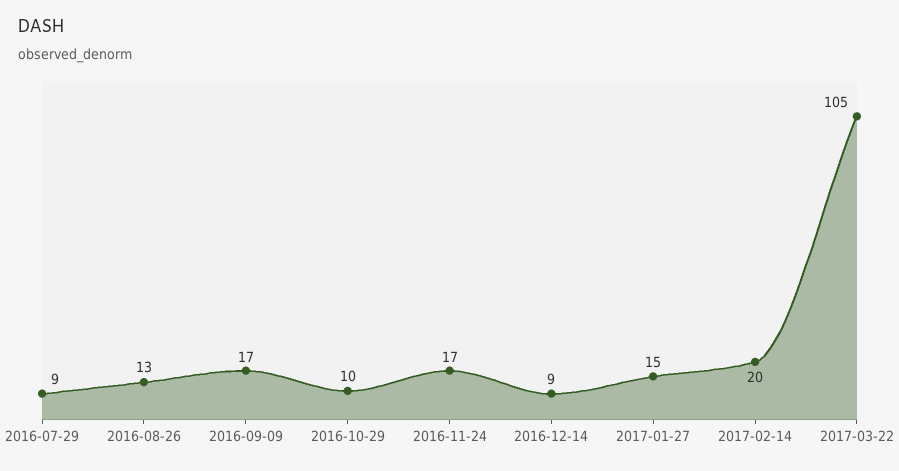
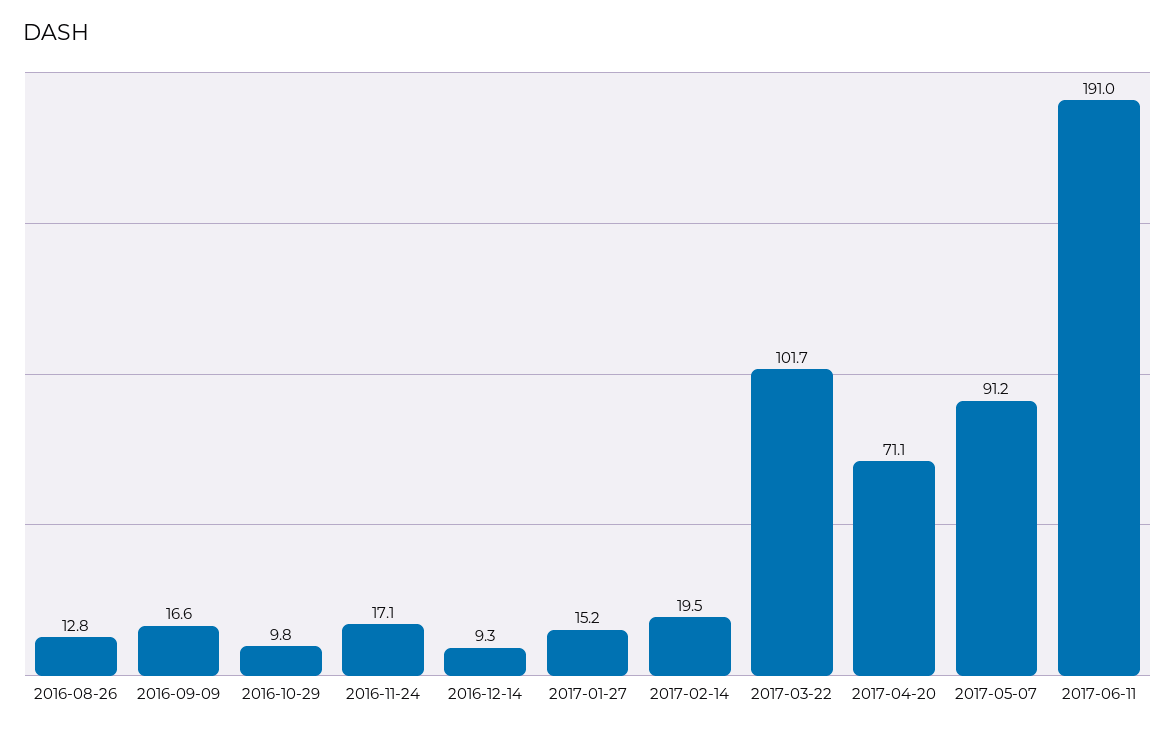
2016-07-29: 9 -> none
2017-03-22: 105 -> 101.7
2017-04-20: none -> 71.1
2017-05-07: none -> 91.2
2017-06-11: none -> 191

